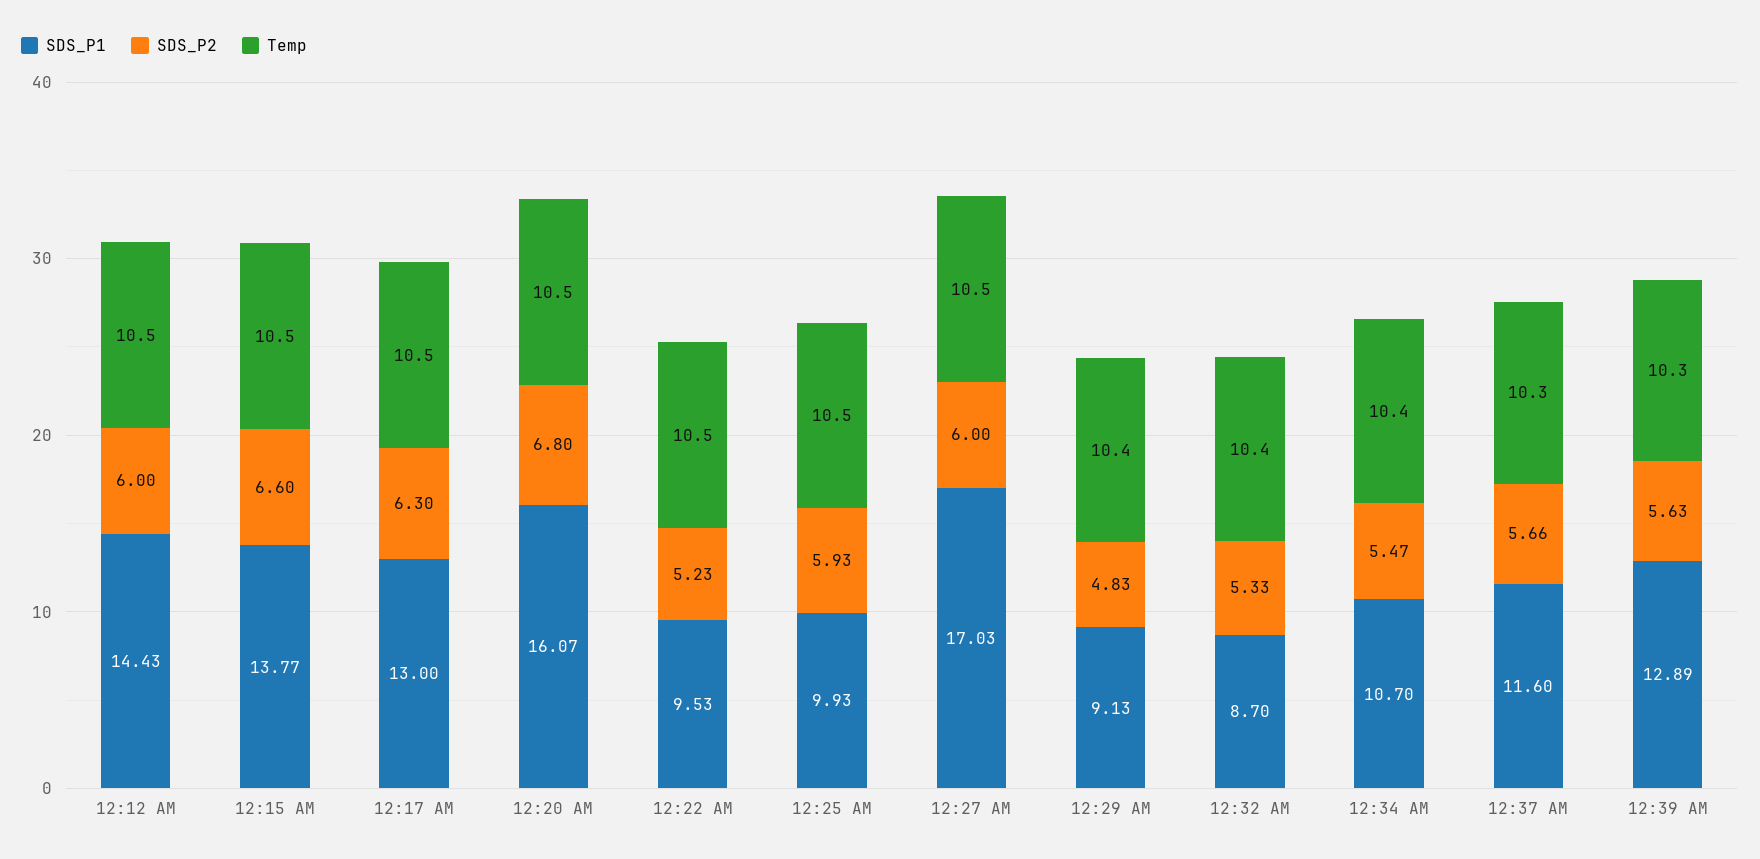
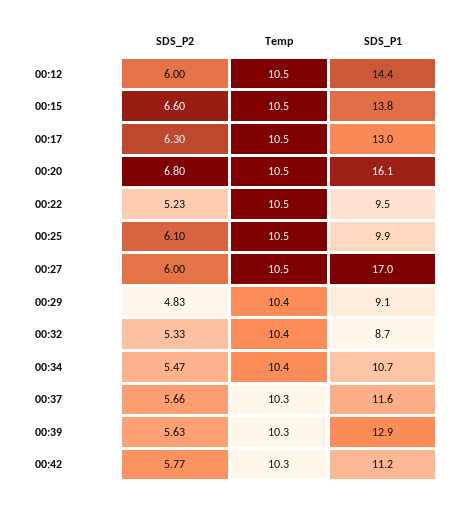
SDS_P2, 12:25 AM: 5.93 -> 6.1
SDS_P2, 00:42: none -> 5.77
Temp, 00:42: none -> 10.3
SDS_P1, 00:42: none -> 11.2

